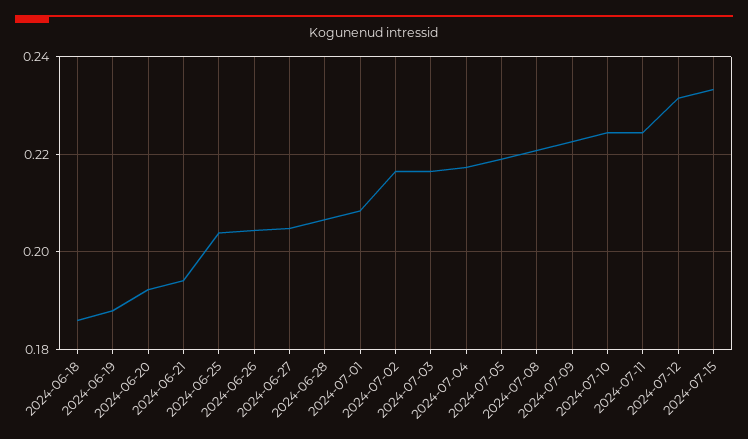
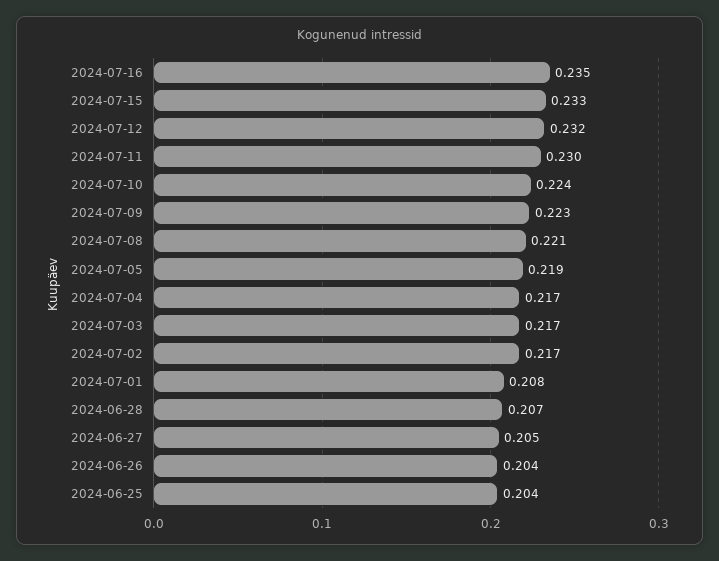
2024-06-18: 0.186 -> none
2024-06-19: 0.188 -> none
2024-06-20: 0.192 -> none
2024-06-21: 0.194 -> none
2024-07-11: 0.224 -> 0.23
2024-07-16: none -> 0.235

